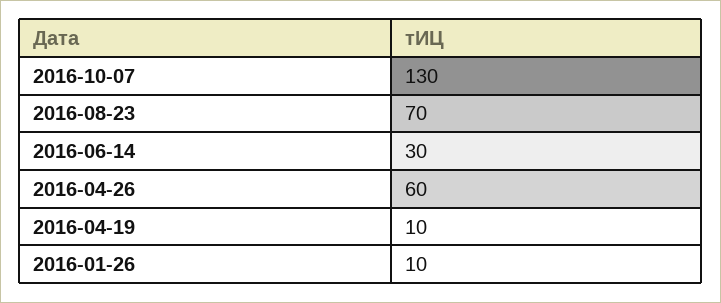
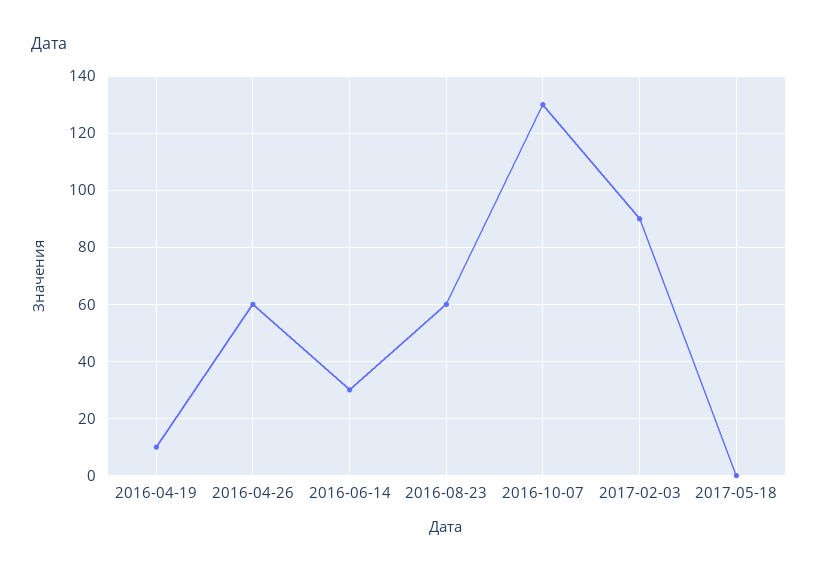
2016-08-23: 70 -> 60
2016-01-26: 10 -> none
2017-02-03: none -> 90
2017-05-18: none -> 0

